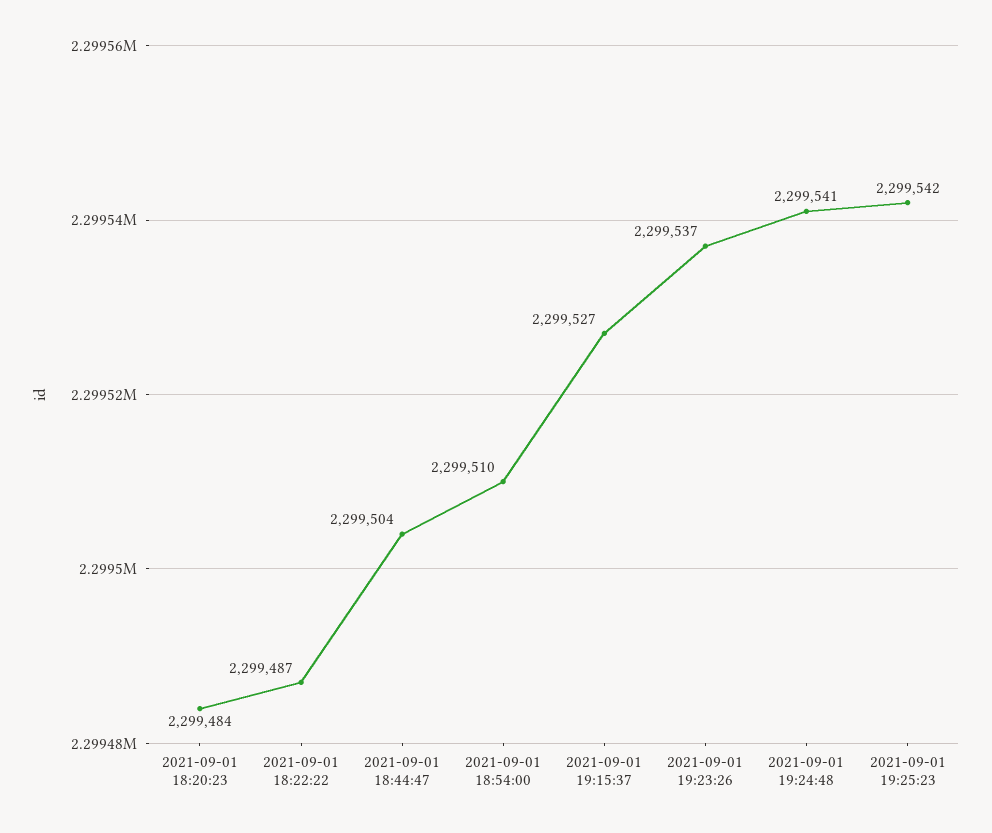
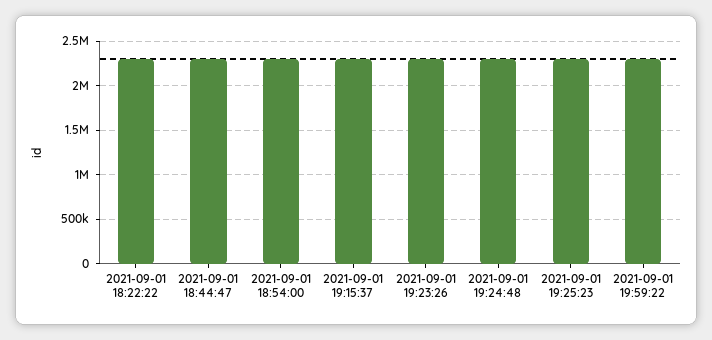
2021-09-01 18:20:23: 2299484 -> none
2021-09-01 19:59:22: none -> 2300000

